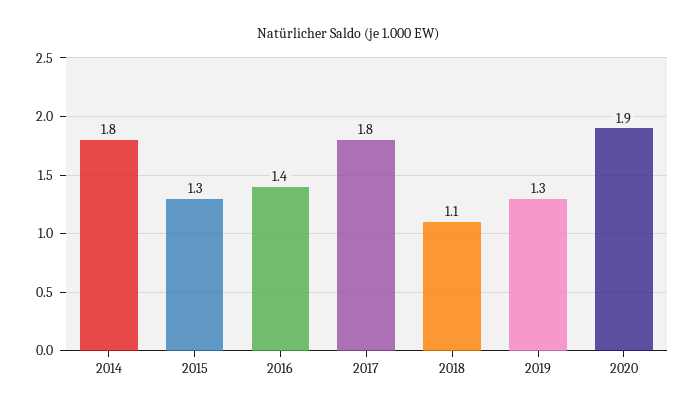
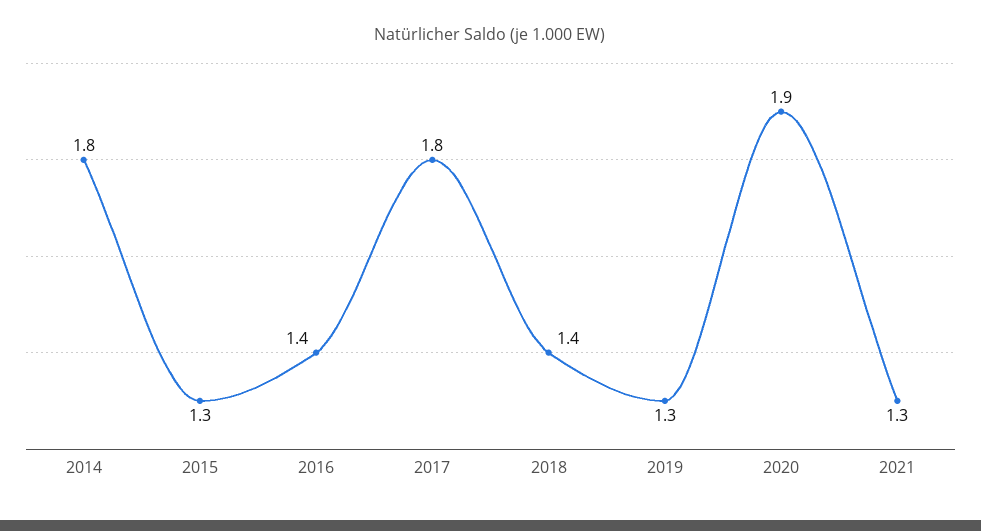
2018: 1.1 -> 1.4
2021: none -> 1.3

